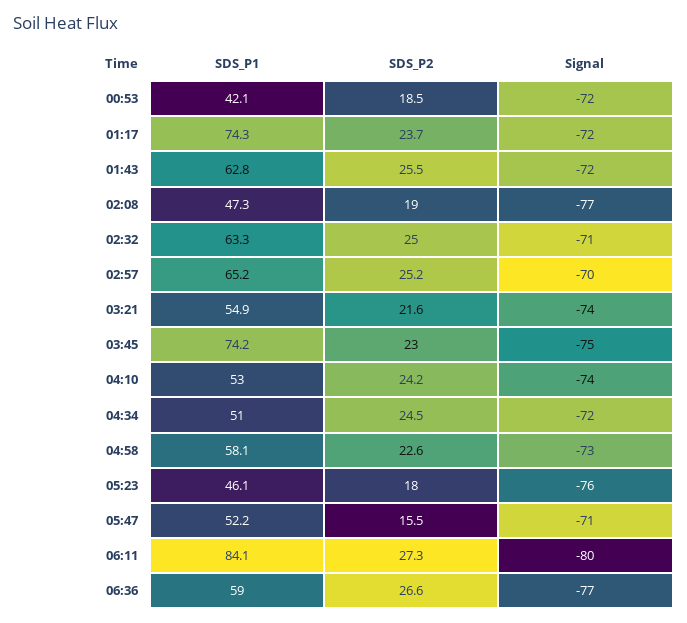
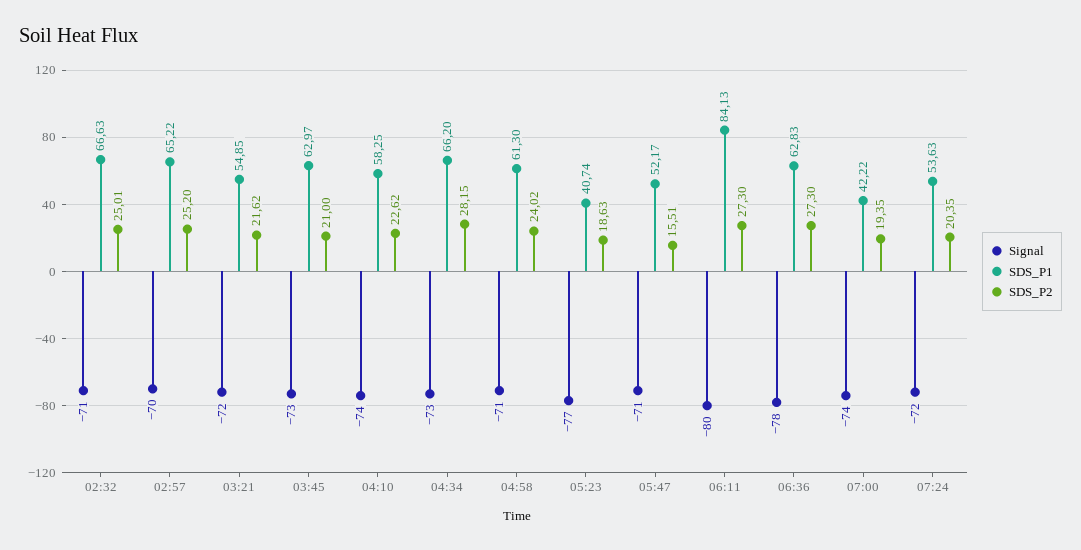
SDS_P1, 00:53: 42.1 -> none
SDS_P2, 00:53: 18.5 -> none
Signal, 00:53: -72 -> none
SDS_P1, 01:17: 74.3 -> none
SDS_P2, 01:17: 23.7 -> none
Signal, 01:17: -72 -> none
SDS_P1, 01:43: 62.8 -> none
SDS_P2, 01:43: 25.5 -> none
Signal, 01:43: -72 -> none
SDS_P1, 02:08: 47.3 -> none
SDS_P2, 02:08: 19 -> none
Signal, 02:08: -77 -> none
SDS_P1, 02:32: 63.3 -> 66.63
Signal, 03:21: -74 -> -72
SDS_P1, 03:45: 74.2 -> 62.97
SDS_P2, 03:45: 23 -> 21
Signal, 03:45: -75 -> -73
SDS_P1, 04:10: 53 -> 58.25
SDS_P2, 04:10: 24.2 -> 22.62
SDS_P1, 04:34: 51 -> 66.2
SDS_P2, 04:34: 24.5 -> 28.15
Signal, 04:34: -72 -> -73
SDS_P1, 04:58: 58.1 -> 61.3
SDS_P2, 04:58: 22.6 -> 24.02
Signal, 04:58: -73 -> -71
SDS_P1, 05:23: 46.1 -> 40.74
SDS_P2, 05:23: 18 -> 18.63
Signal, 05:23: -76 -> -77
SDS_P1, 06:36: 59 -> 62.83
SDS_P2, 06:36: 26.6 -> 27.3
Signal, 06:36: -77 -> -78
Signal, 07:00: none -> -74
SDS_P1, 07:00: none -> 42.22
SDS_P2, 07:00: none -> 19.35
Signal, 07:24: none -> -72
SDS_P1, 07:24: none -> 53.63
SDS_P2, 07:24: none -> 20.35

